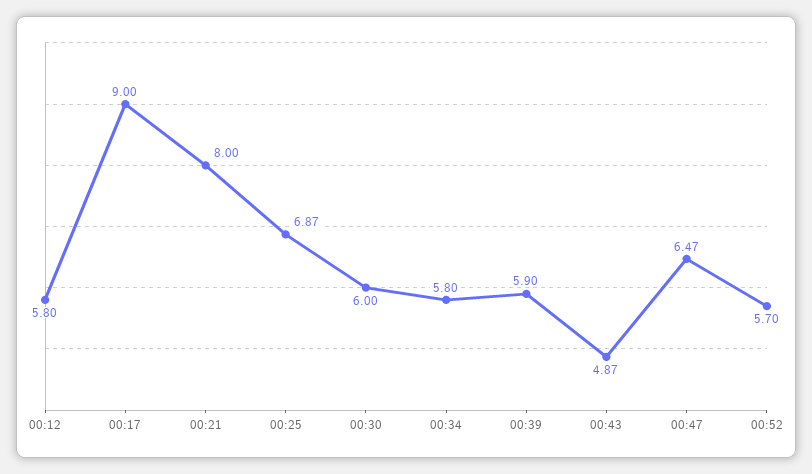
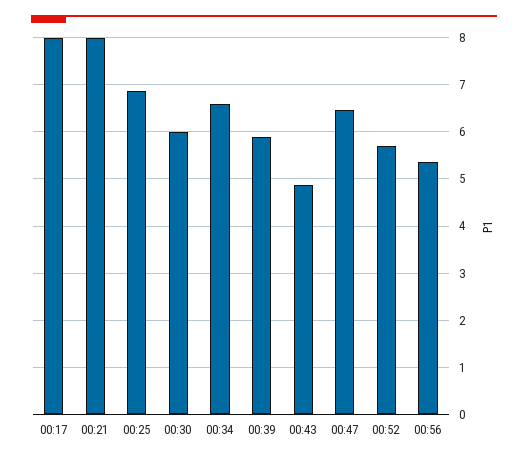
00:12: 5.8 -> none
00:17: 9 -> 8
00:34: 5.8 -> 6.6
00:56: none -> 5.4

